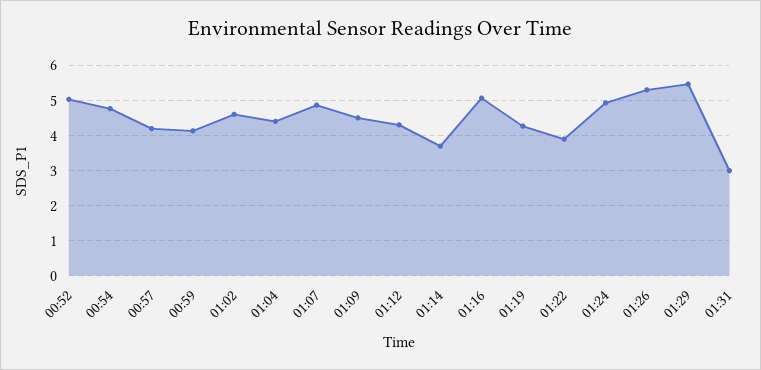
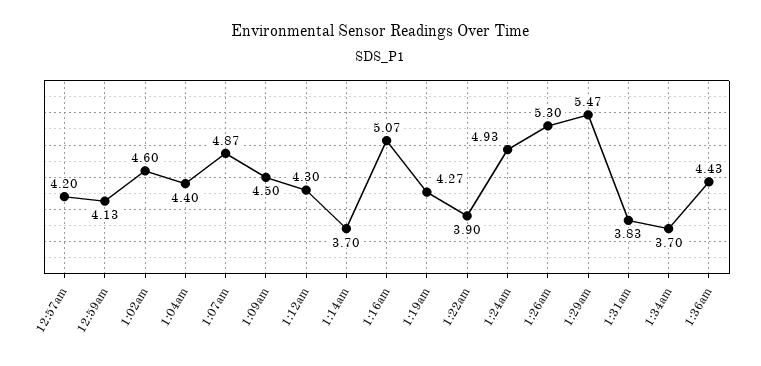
00:52: 5 -> none
00:54: 4.8 -> none
01:31: 3 -> 3.83
1:34am: none -> 3.7
1:36am: none -> 4.43

